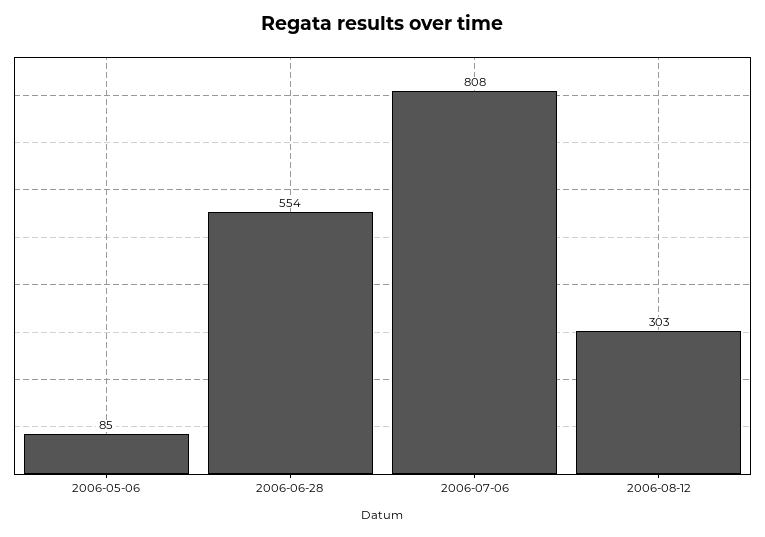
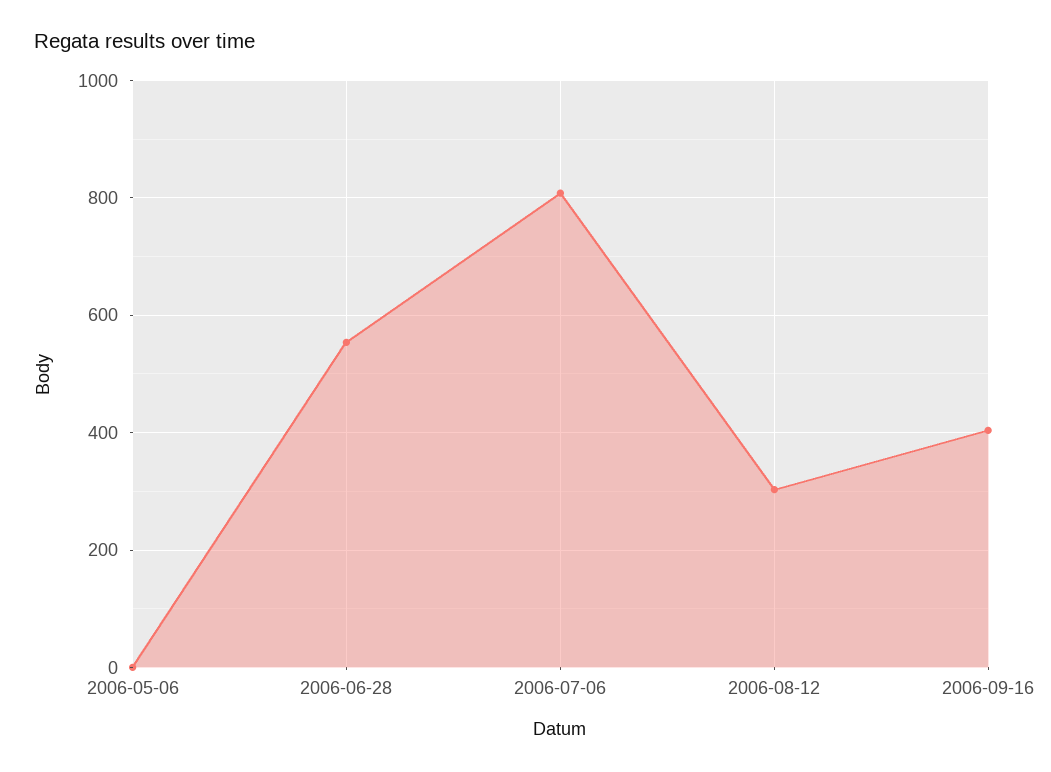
2006-05-06: 85 -> 0
2006-09-16: none -> 400

